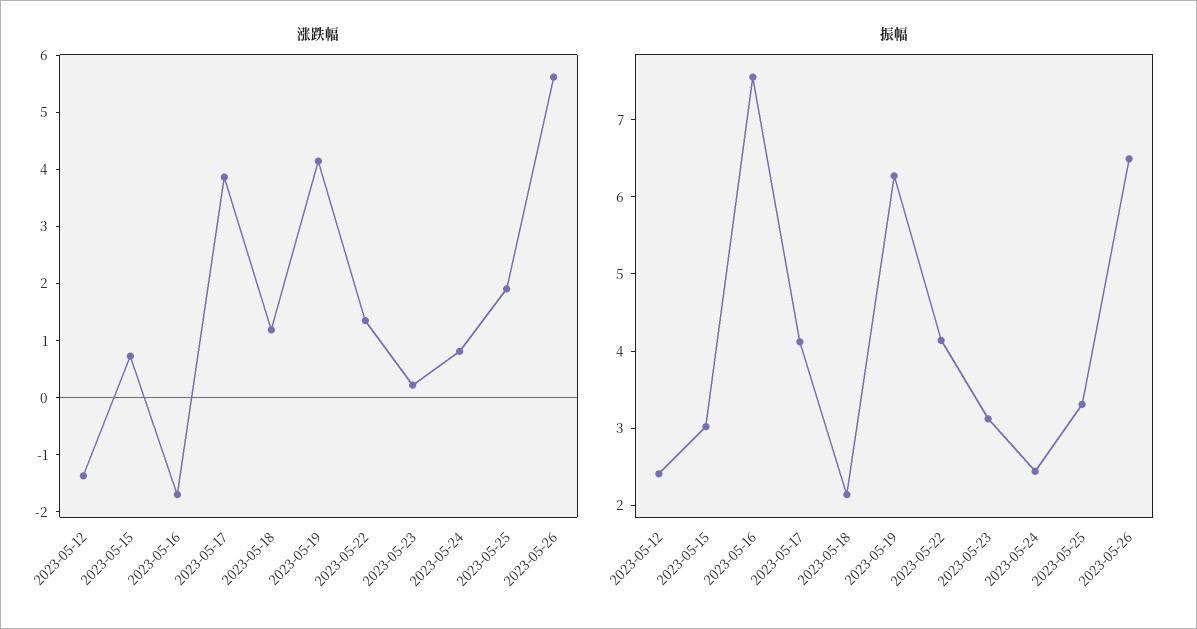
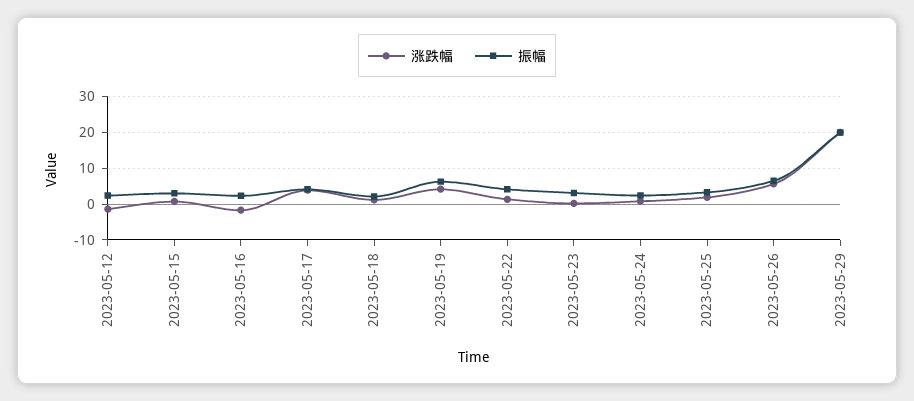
振幅, 2023-05-16: 7.6 -> 2
涨跌幅, 2023-05-29: none -> 20
振幅, 2023-05-29: none -> 20

